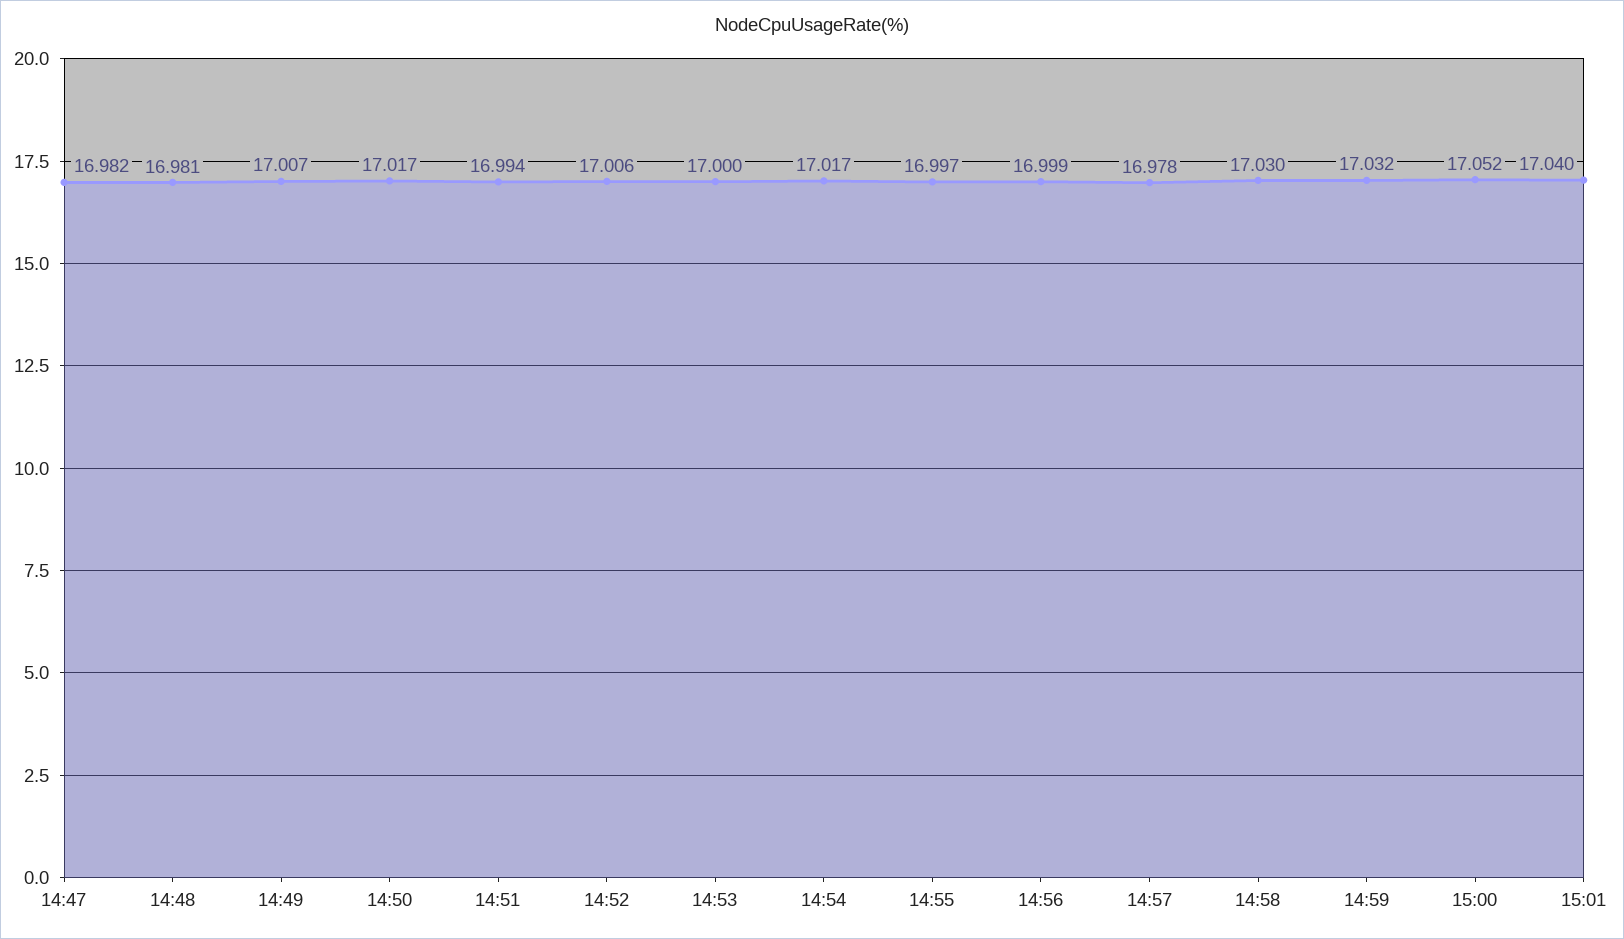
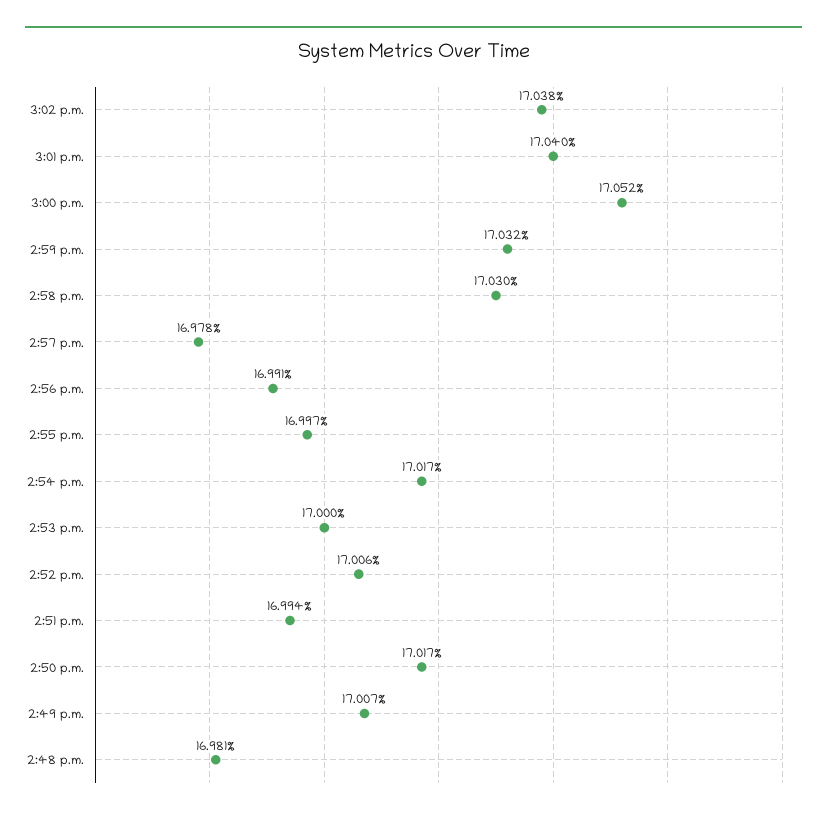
14:47: 16.982 -> none
14:56: 16.999 -> 16.991
3:02 p.m.: none -> 17.038

